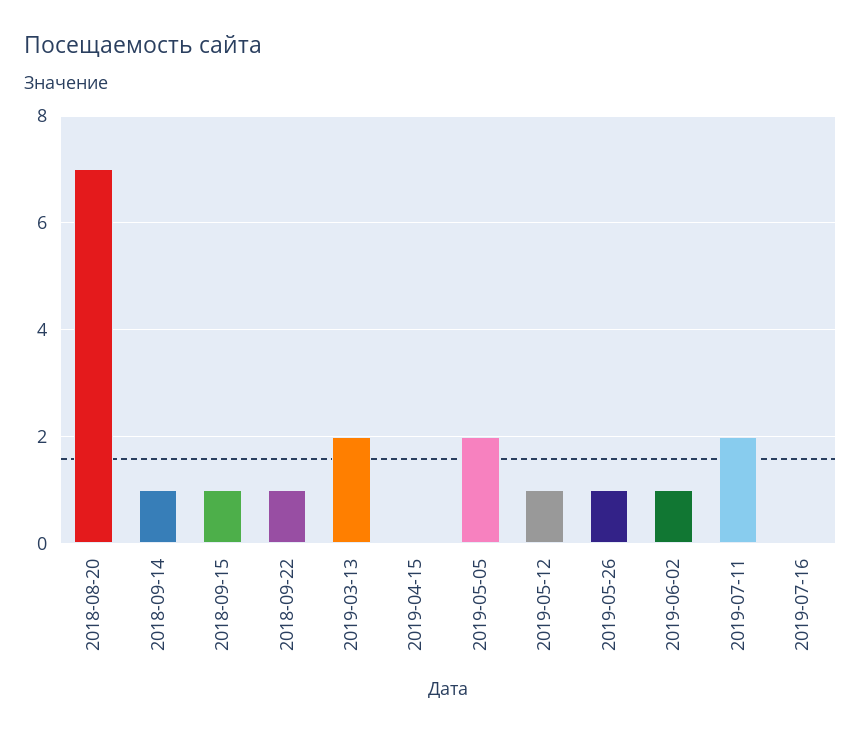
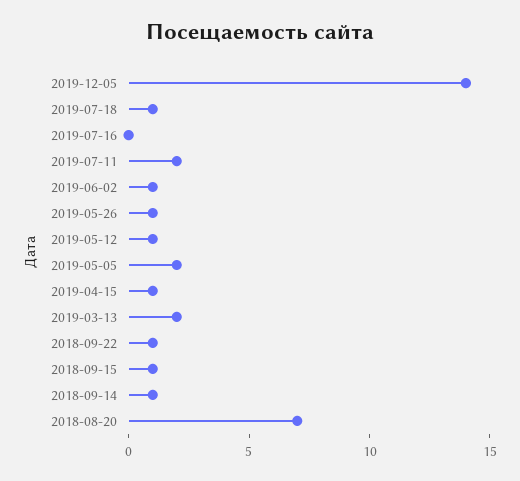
2019-04-15: 0 -> 1
2019-12-05: none -> 14
2019-07-18: none -> 1

